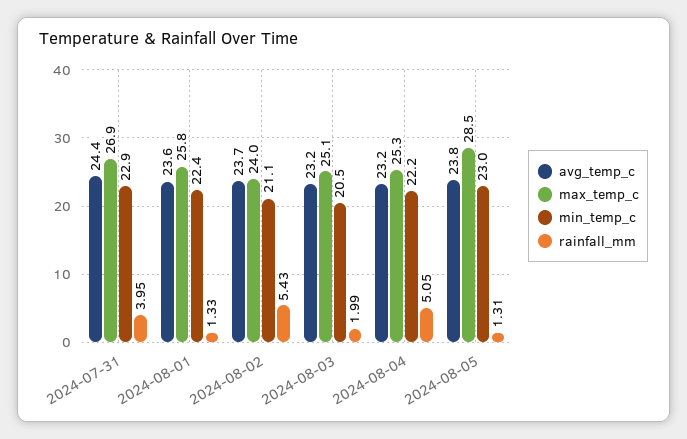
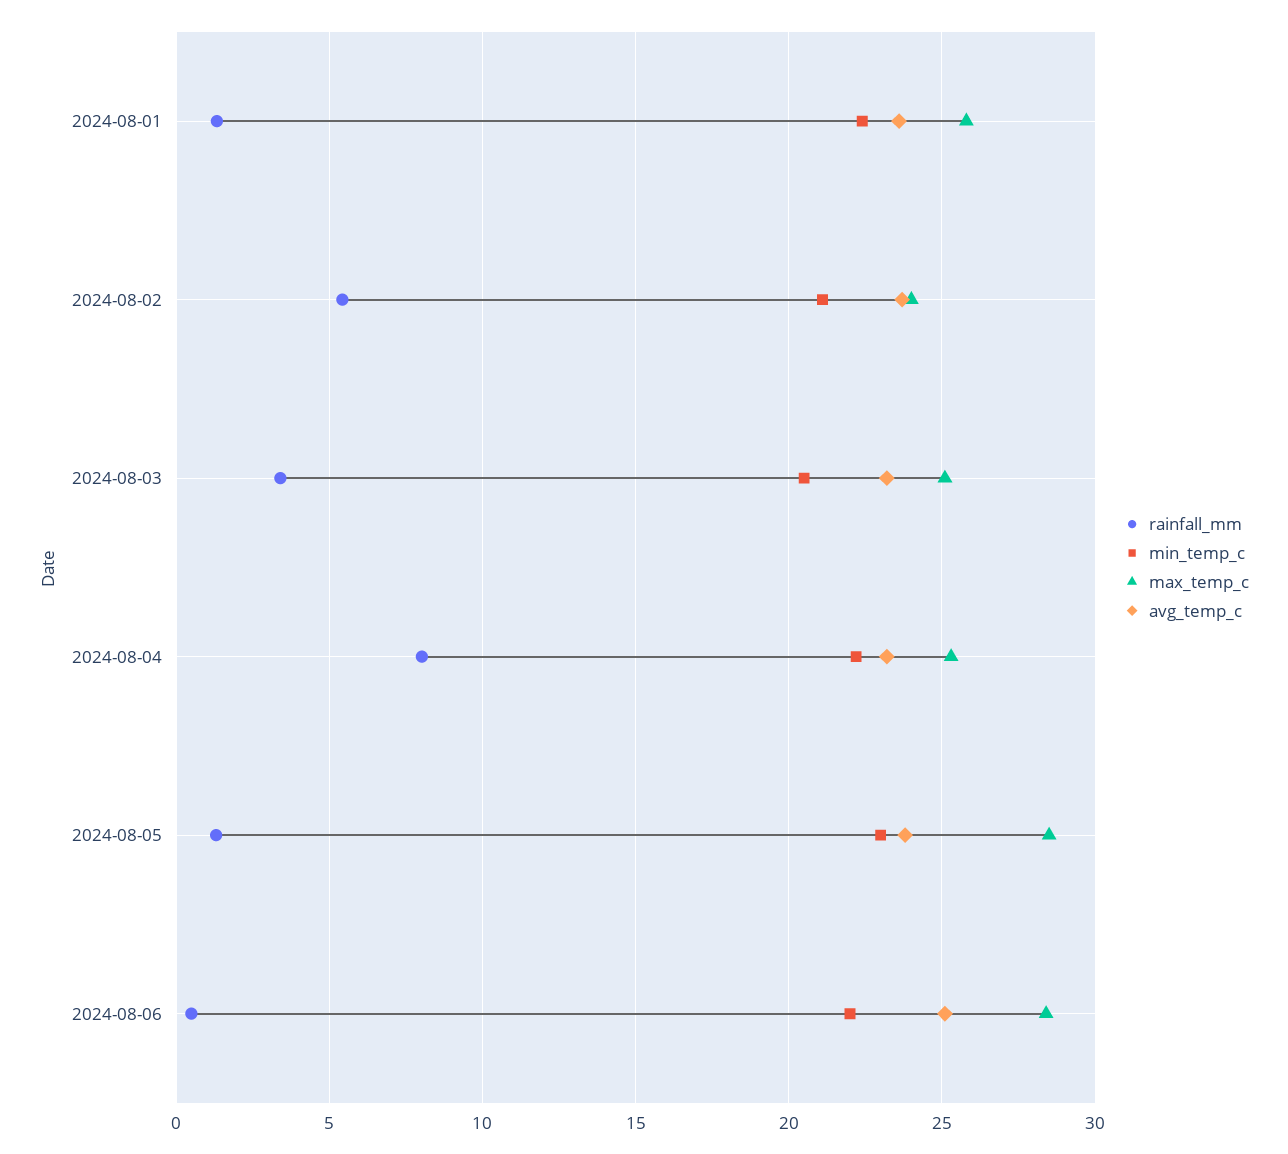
avg_temp_c, 2024-07-31: 24.4 -> none
max_temp_c, 2024-07-31: 26.9 -> none
min_temp_c, 2024-07-31: 22.9 -> none
rainfall_mm, 2024-07-31: 3.95 -> none
rainfall_mm, 2024-08-03: 1.99 -> 3.5
rainfall_mm, 2024-08-04: 5.05 -> 8
rainfall_mm, 2024-08-06: none -> 0.5
min_temp_c, 2024-08-06: none -> 22
max_temp_c, 2024-08-06: none -> 28.5
avg_temp_c, 2024-08-06: none -> 25

